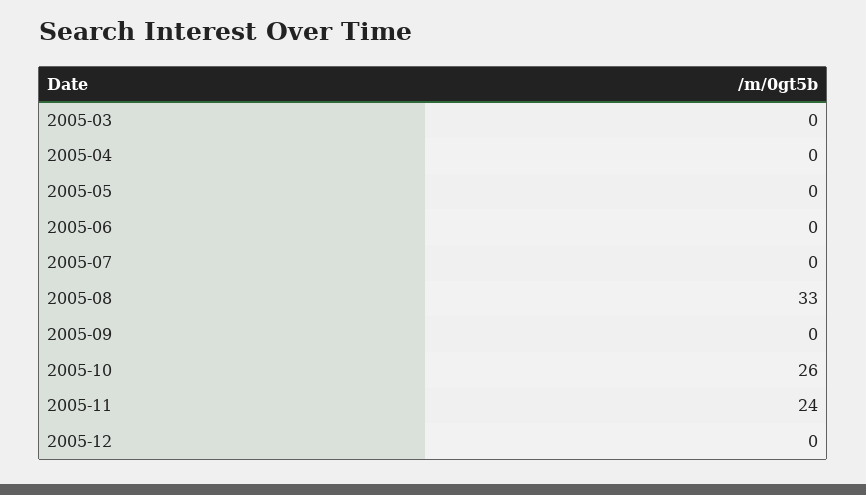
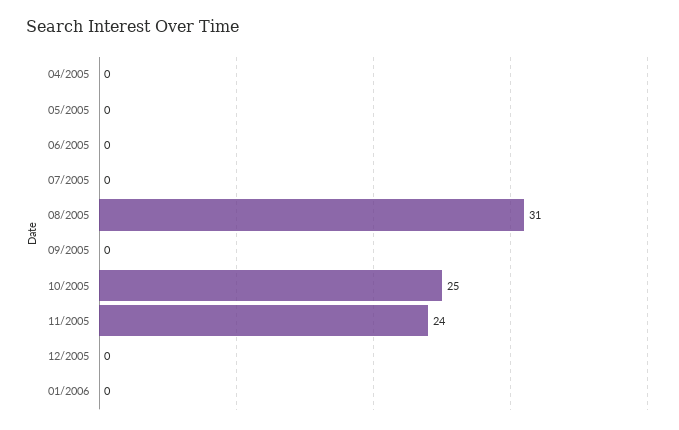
2005-03: 0 -> none
2005-08: 33 -> 31
2005-10: 26 -> 25
01/2006: none -> 0

